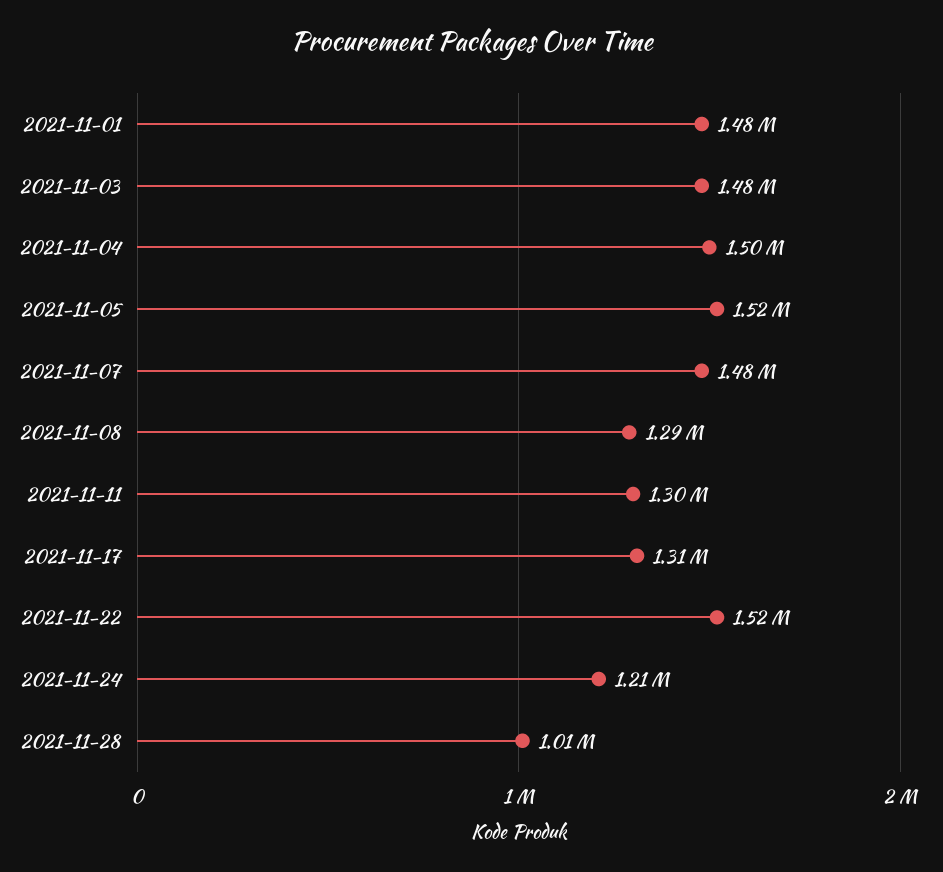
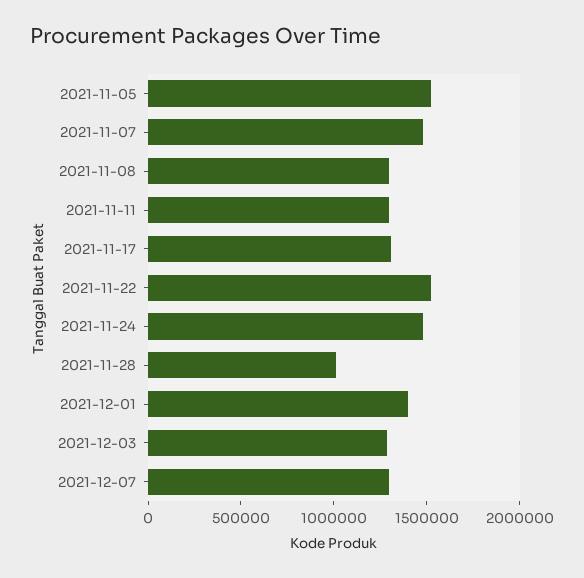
2021-11-01: 1480000 -> none
2021-11-03: 1480000 -> none
2021-11-04: 1500000 -> none
2021-11-24: 1210000 -> 1500000
2021-12-01: none -> 1400000
2021-12-03: none -> 1300000
2021-12-07: none -> 1300000

